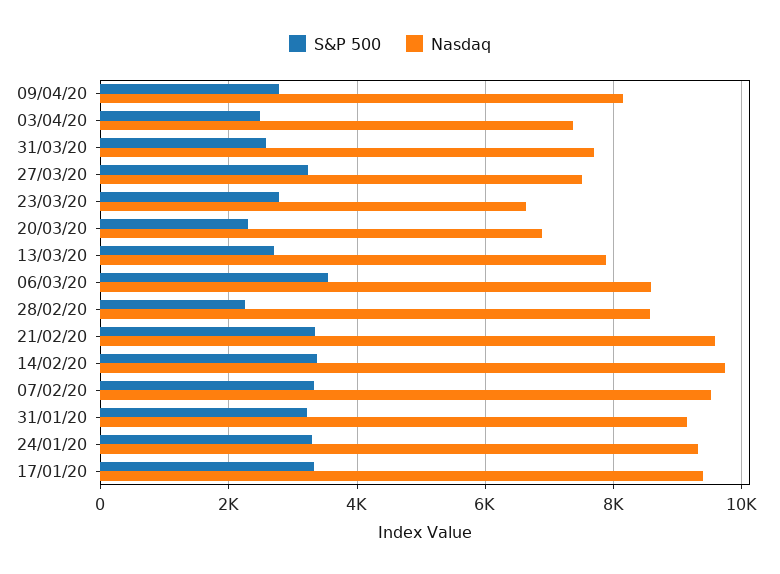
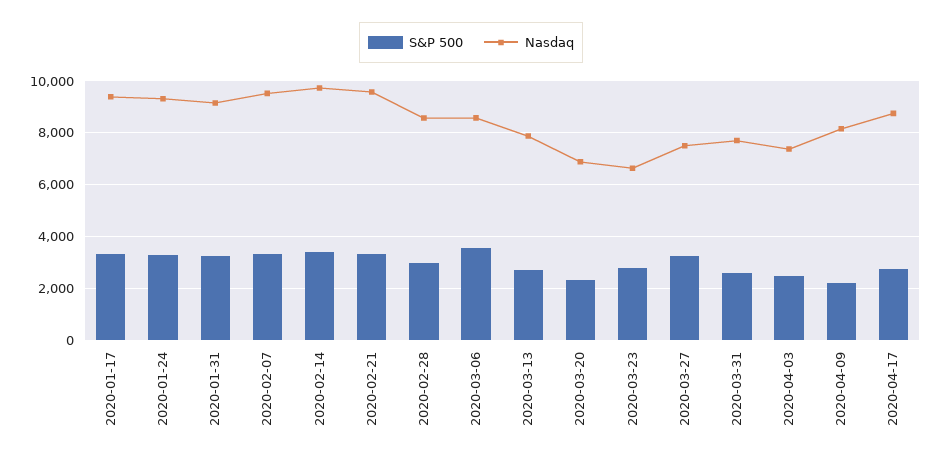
S&P 500, 09/04/20: 2800 -> 2250
S&P 500, 28/02/20: 2200 -> 3000
S&P 500, 2020-04-17: none -> 2750
Nasdaq, 2020-04-17: none -> 8750

